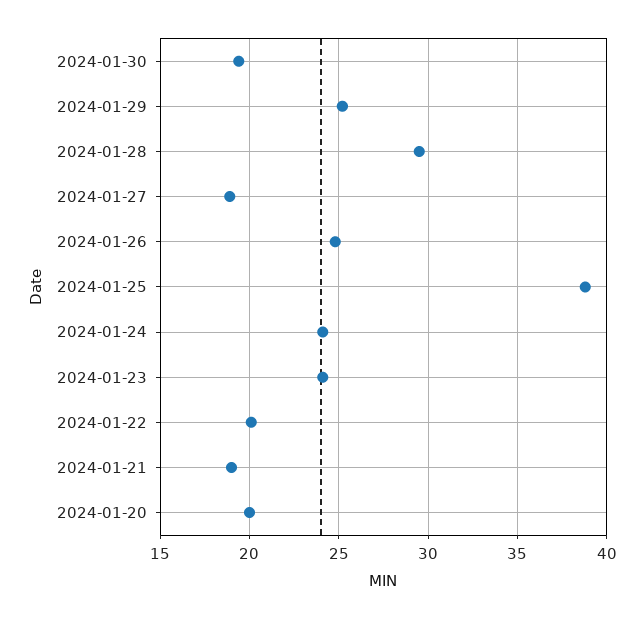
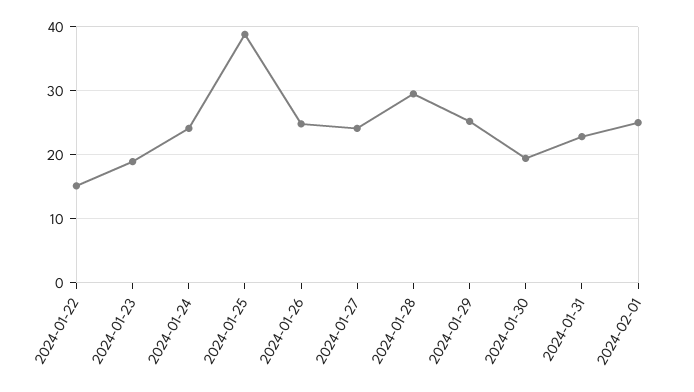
2024-01-27: 19 -> 24
2024-01-23: 24 -> 19
2024-01-22: 20 -> 15
2024-01-21: 19 -> none
2024-01-20: 20 -> none
2024-01-31: none -> 23
2024-02-01: none -> 25

